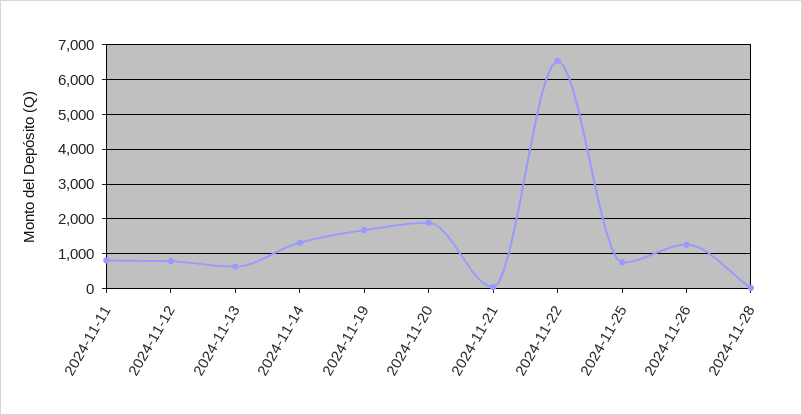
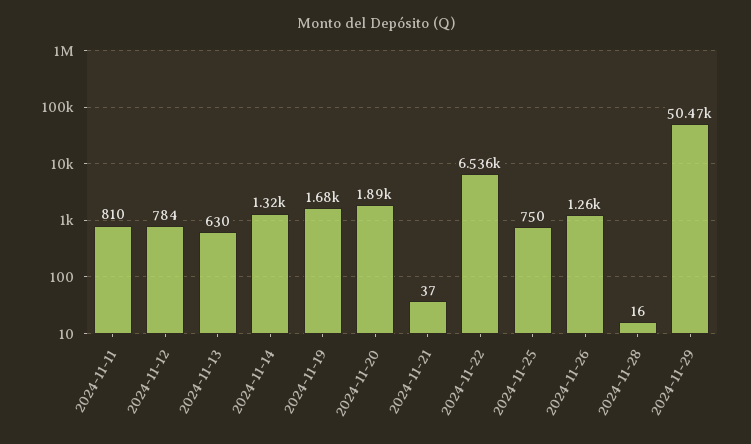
2024-11-29: none -> 50470

